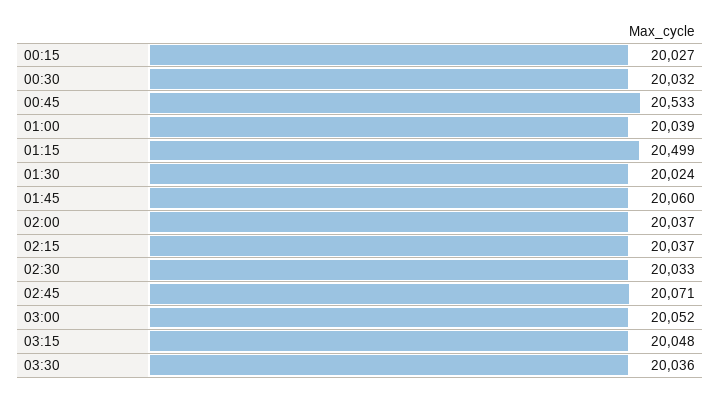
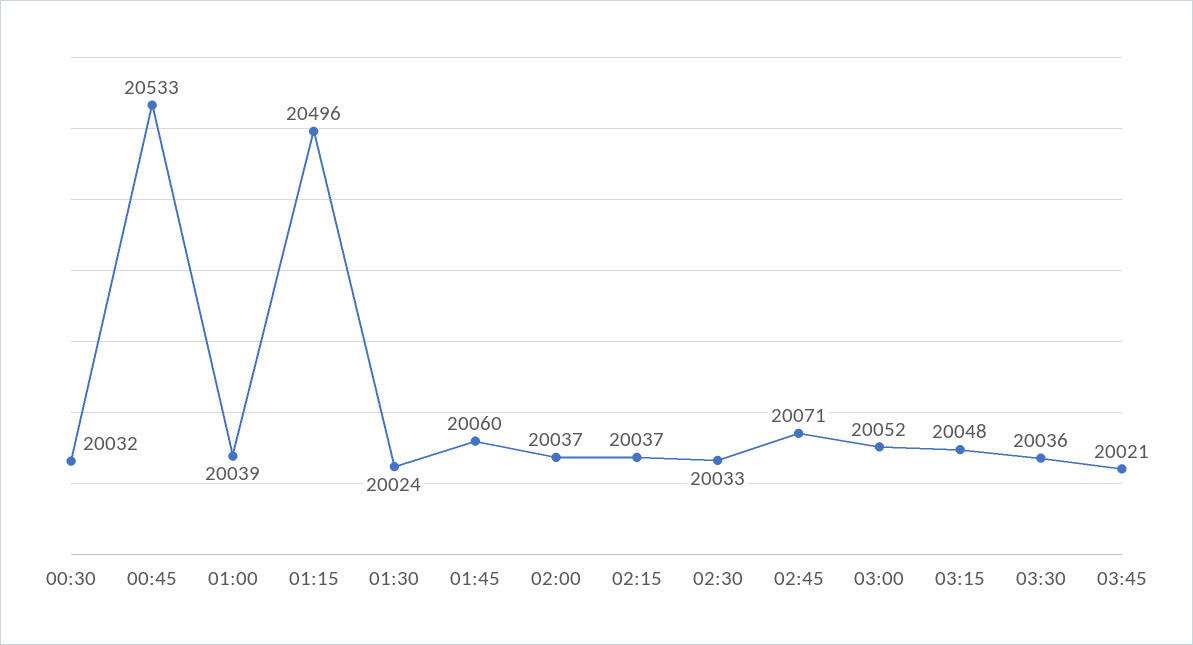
00:15: 20027 -> none
01:15: 20499 -> 20496
03:45: none -> 20021

